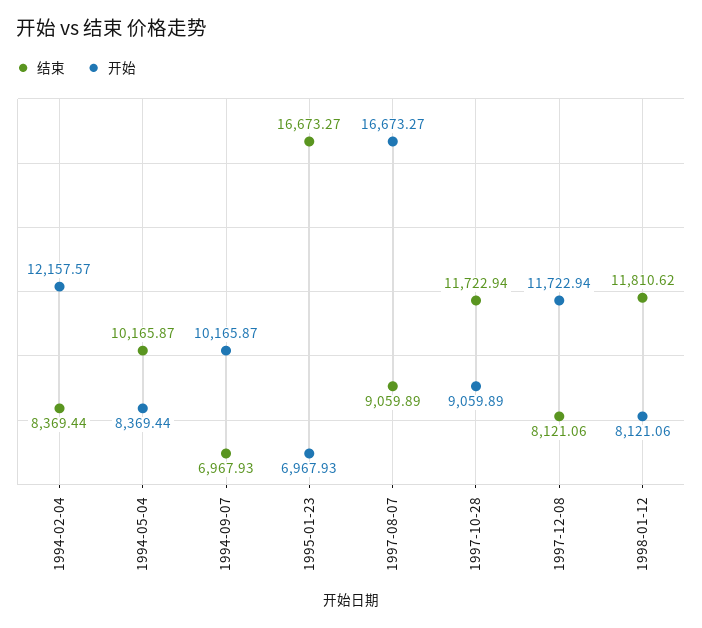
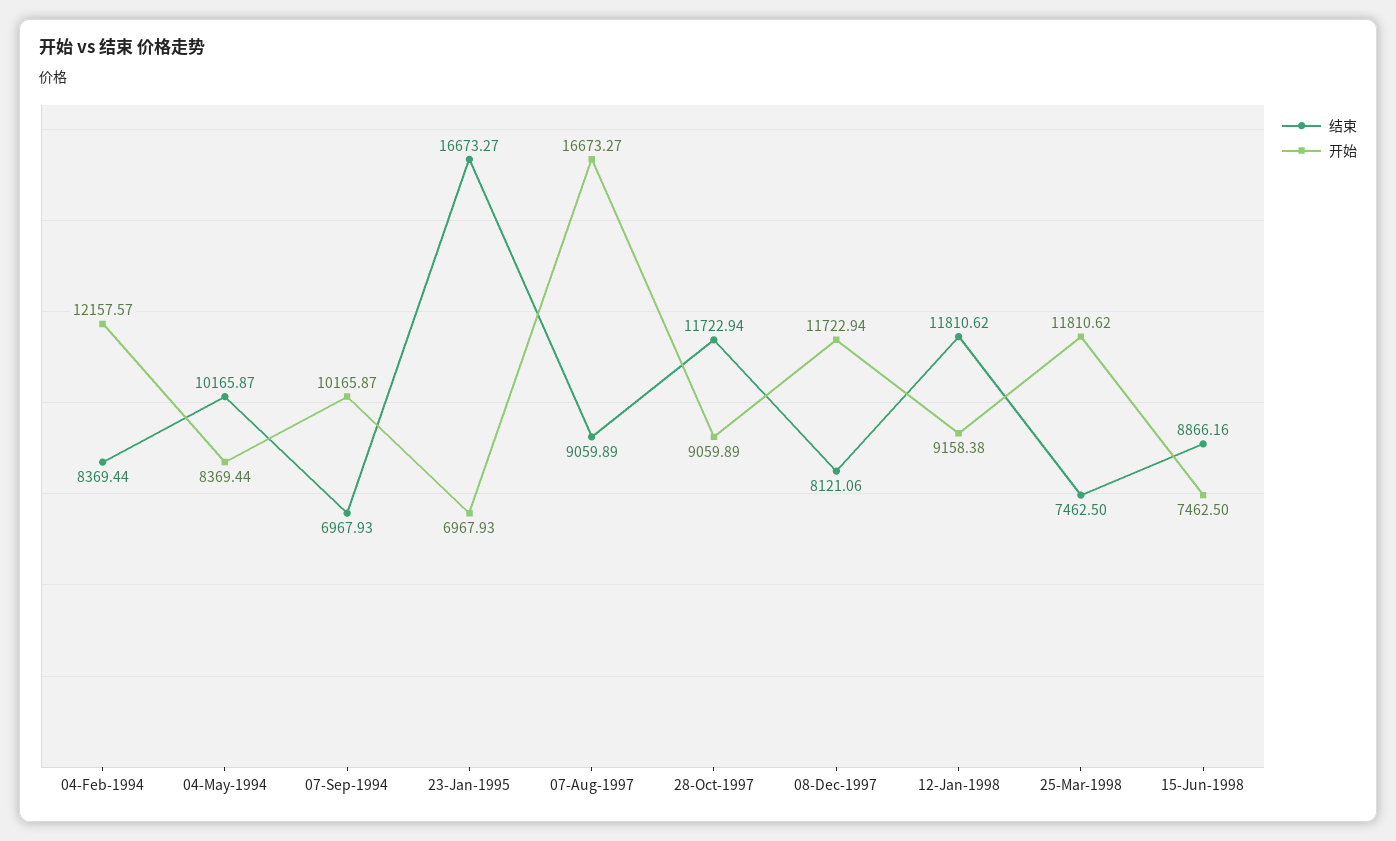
开始, 1998-01-12: 8121.06 -> 9158.38
结束, 25-Mar-1998: none -> 7462.5
开始, 25-Mar-1998: none -> 11810.62
结束, 15-Jun-1998: none -> 8866.16
开始, 15-Jun-1998: none -> 7462.5

